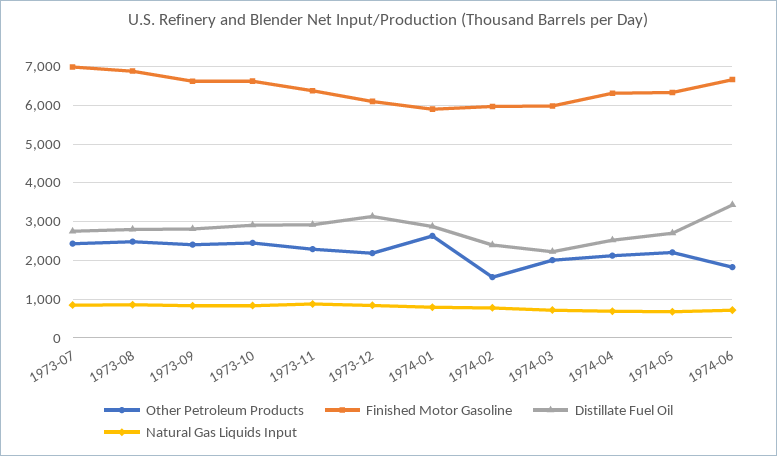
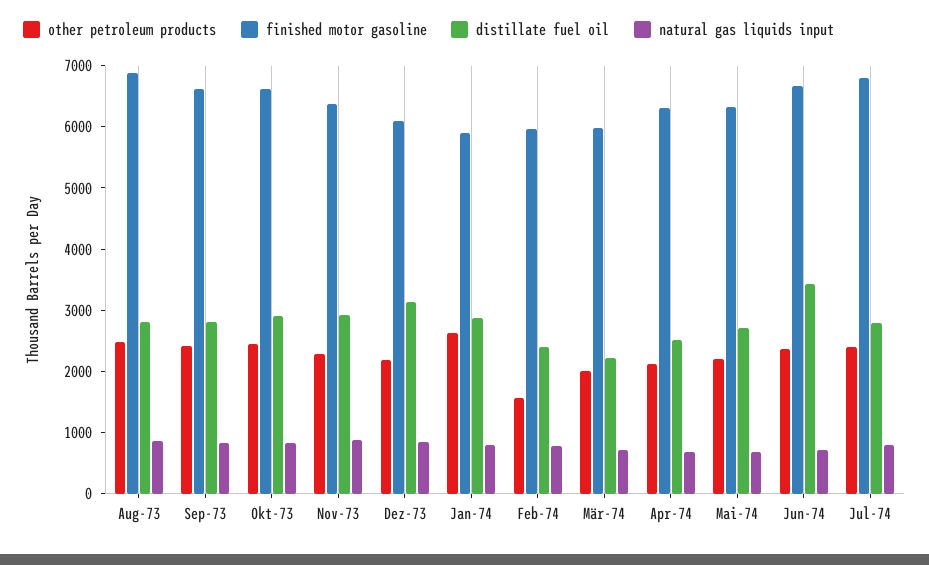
Other Petroleum Products, 1973-07: 2400 -> none
Finished Motor Gasoline, 1973-07: 7000 -> none
Distillate Fuel Oil, 1973-07: 2800 -> none
Natural Gas Liquids Input, 1973-07: 800 -> none
Other Petroleum Products, 1974-06: 1800 -> 2400
Other Petroleum Products, Jul-74: none -> 2400
Finished Motor Gasoline, Jul-74: none -> 6800
Distillate Fuel Oil, Jul-74: none -> 2800
Natural Gas Liquids Input, Jul-74: none -> 800

